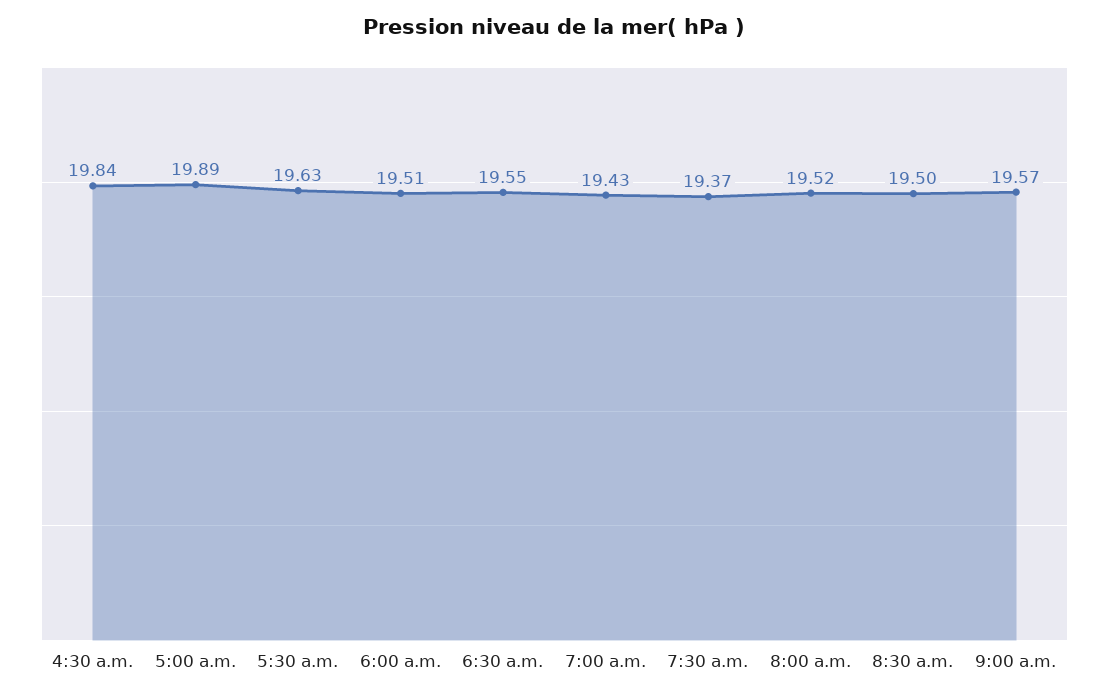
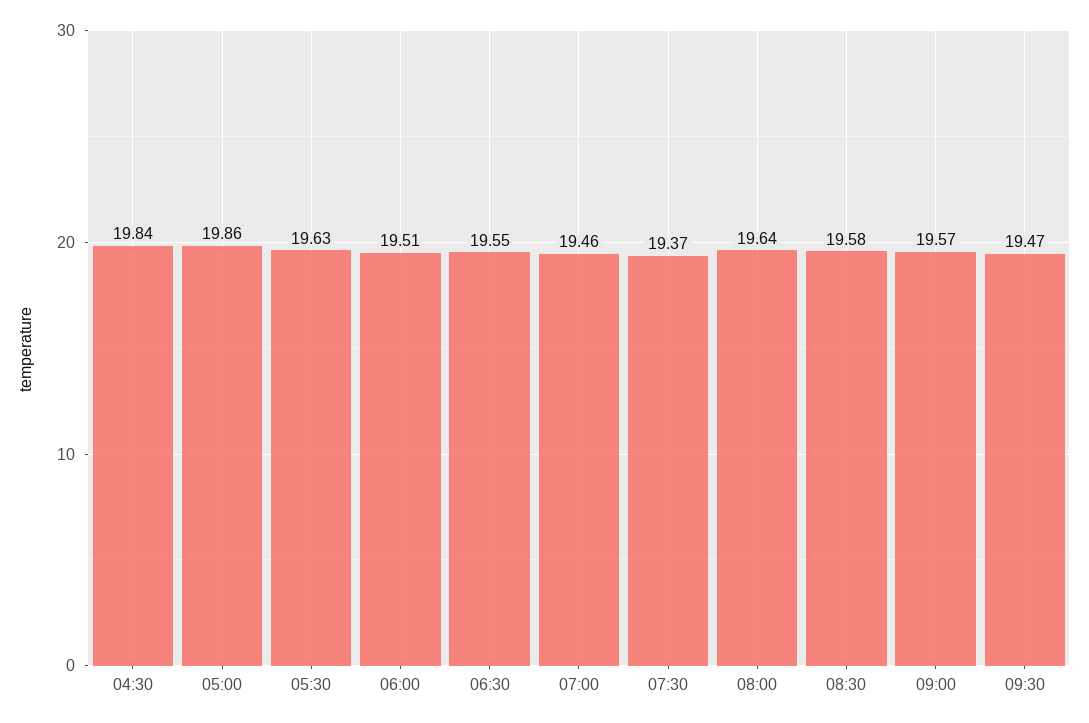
5:00 a.m.: 19.89 -> 19.86
7:00 a.m.: 19.43 -> 19.46
8:00 a.m.: 19.52 -> 19.64
8:30 a.m.: 19.5 -> 19.58
09:30: none -> 19.47

